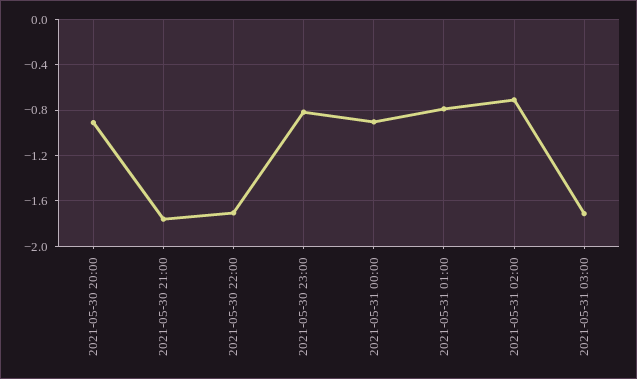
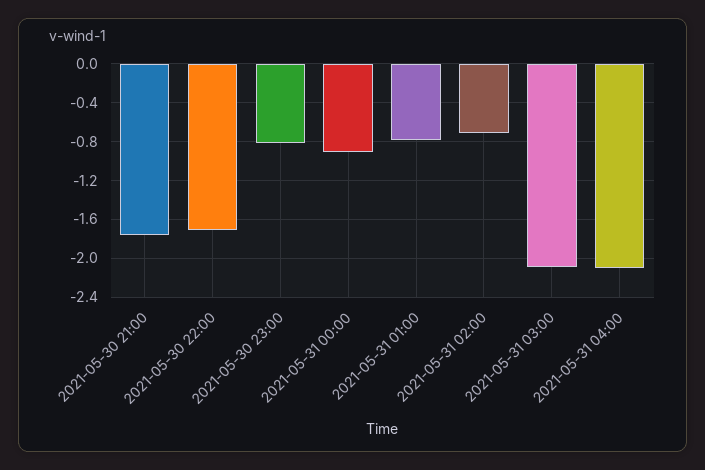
2021-05-30 20:00: -0.9 -> none
2021-05-31 03:00: -1.7 -> -2.1
2021-05-31 04:00: none -> -2.1

